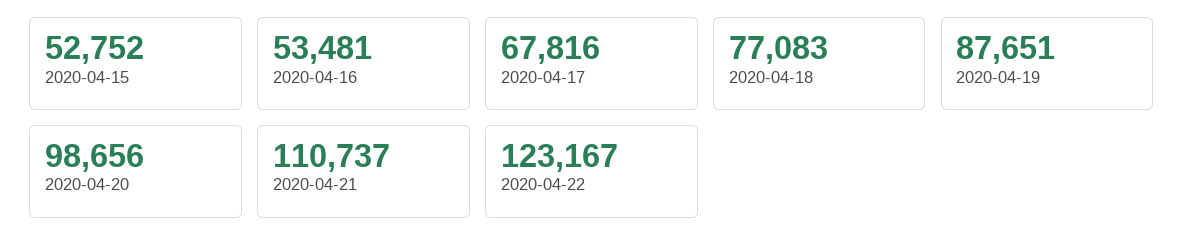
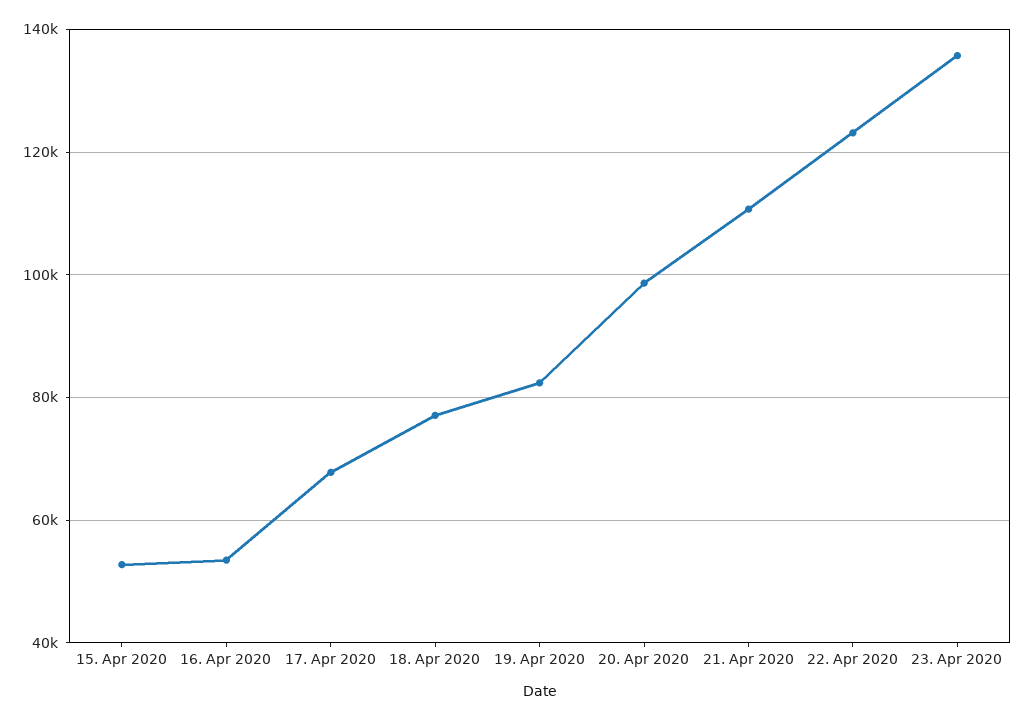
2020-04-19: 87651 -> 82000
23. Apr 2020: none -> 136000

